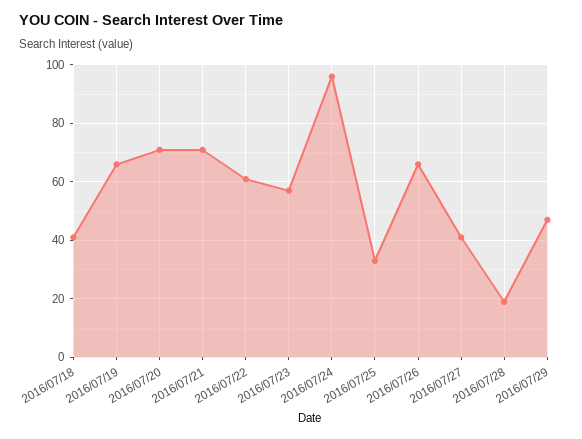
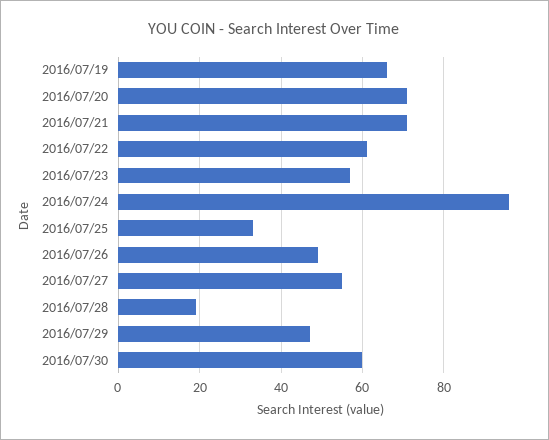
2016/07/18: 40 -> none
2016/07/26: 65 -> 50
2016/07/27: 40 -> 55
2016/07/30: none -> 60

